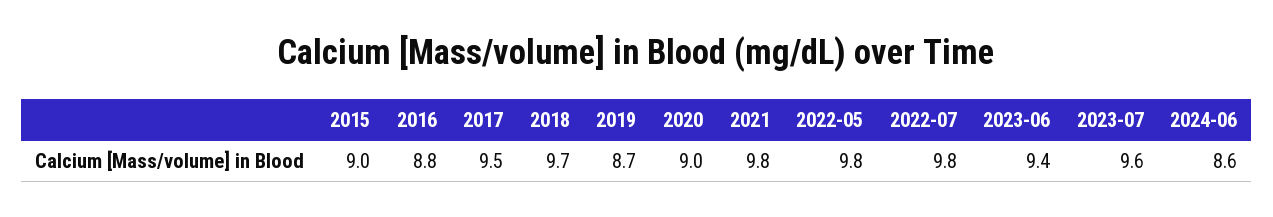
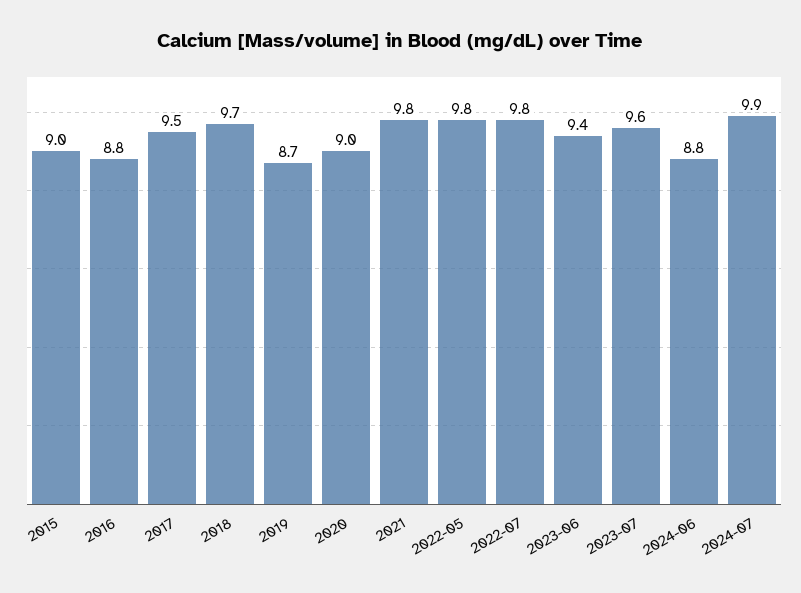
2024-06: 8.6 -> 8.8
2024-07: none -> 9.9

